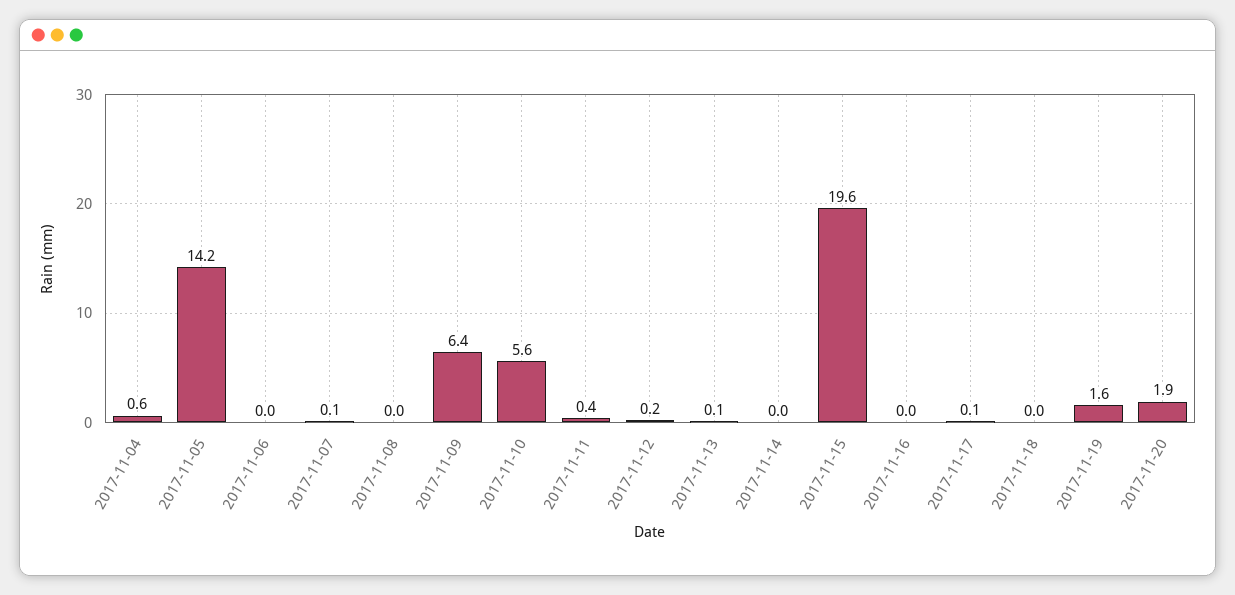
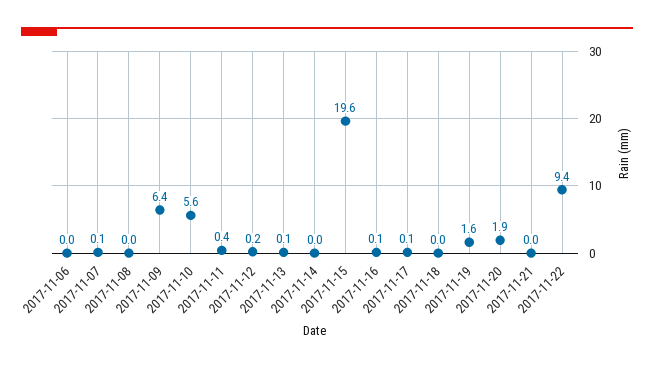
2017-11-04: 0.6 -> none
2017-11-05: 14.2 -> none
2017-11-16: 0 -> 0.1
2017-11-21: none -> 0
2017-11-22: none -> 9.4

